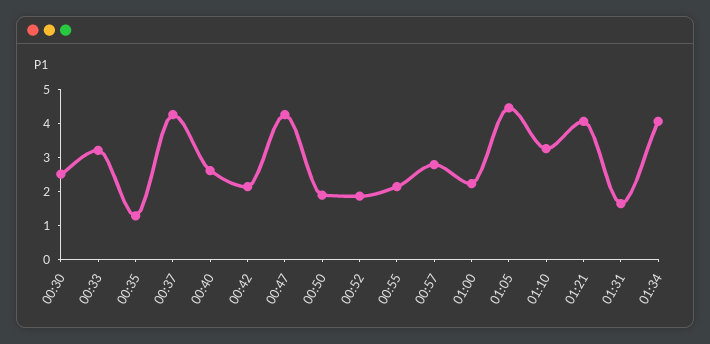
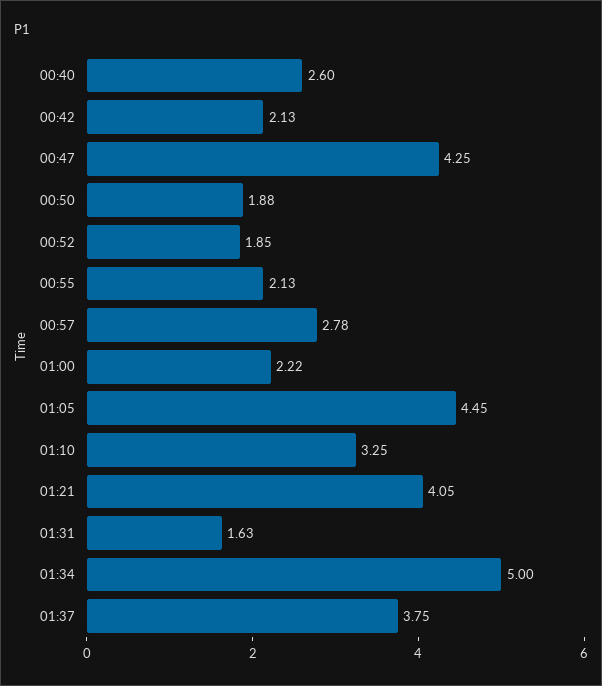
00:30: 2.5 -> none
00:33: 3.25 -> none
00:35: 1.25 -> none
00:37: 4.25 -> none
01:34: 4 -> 5
01:37: none -> 3.75

